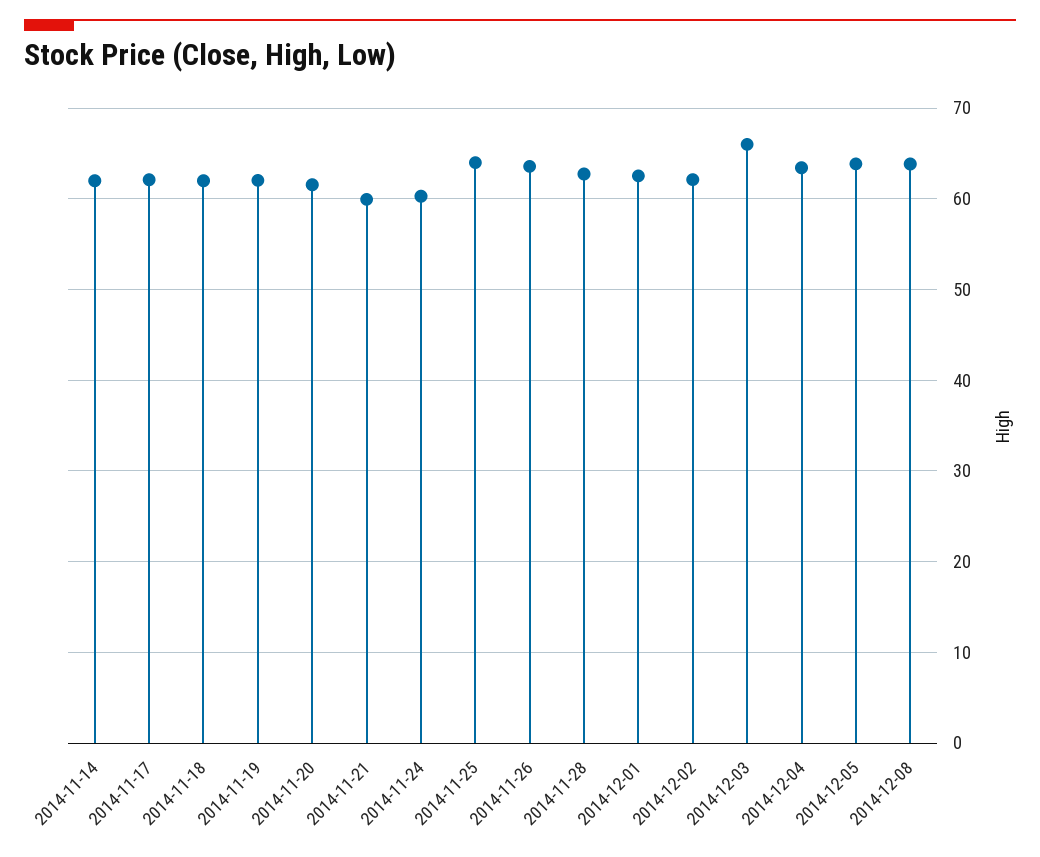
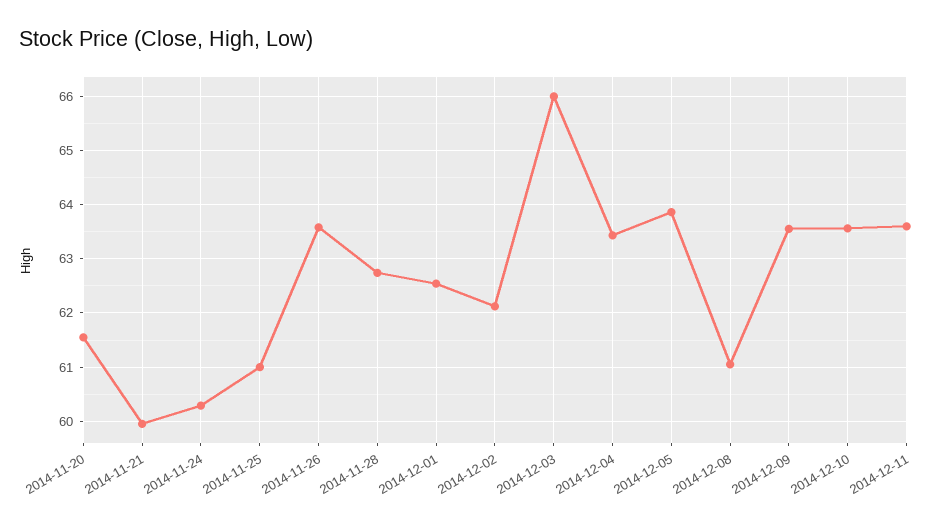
2014-11-14: 62 -> none
2014-11-17: 62 -> none
2014-11-18: 62 -> none
2014-11-19: 62 -> none
2014-11-25: 64 -> 61
2014-12-08: 64 -> 61
2014-12-09: none -> 63.6
2014-12-10: none -> 63.6
2014-12-11: none -> 63.6

